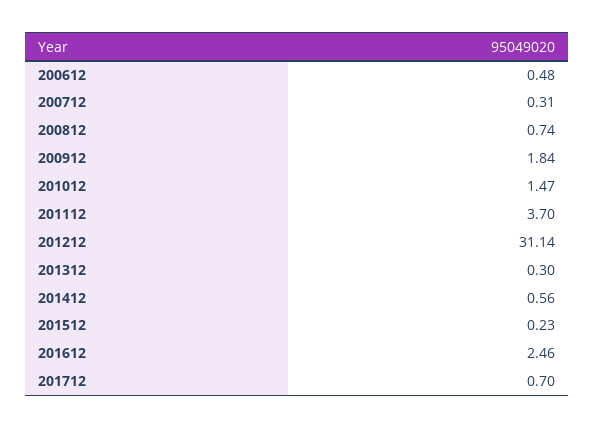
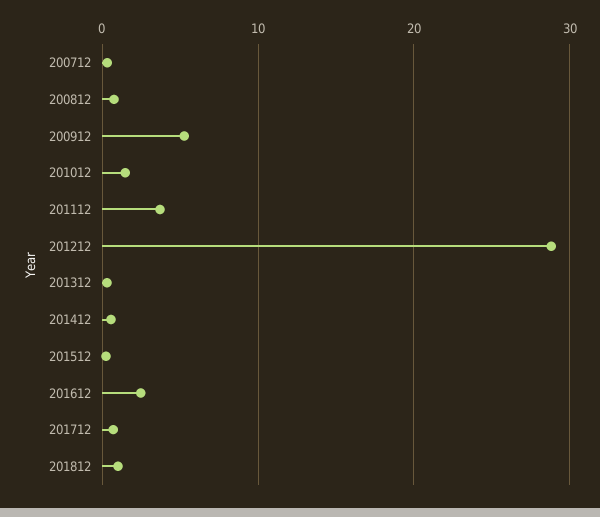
200612: 0.48 -> none
200912: 1.84 -> 5
201212: 31.14 -> 29
201812: none -> 1

